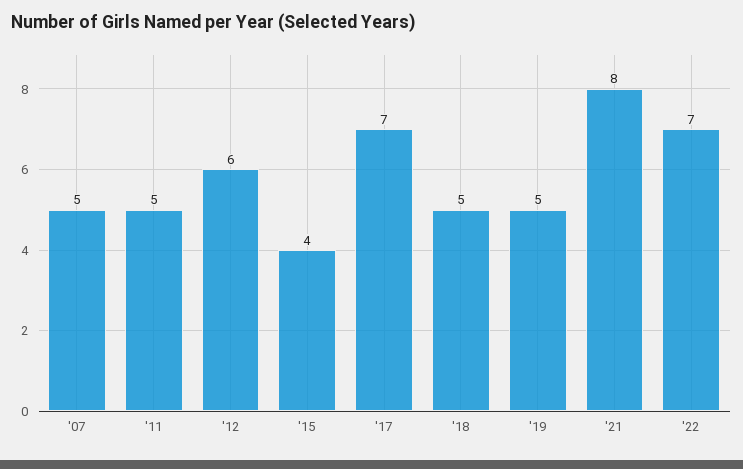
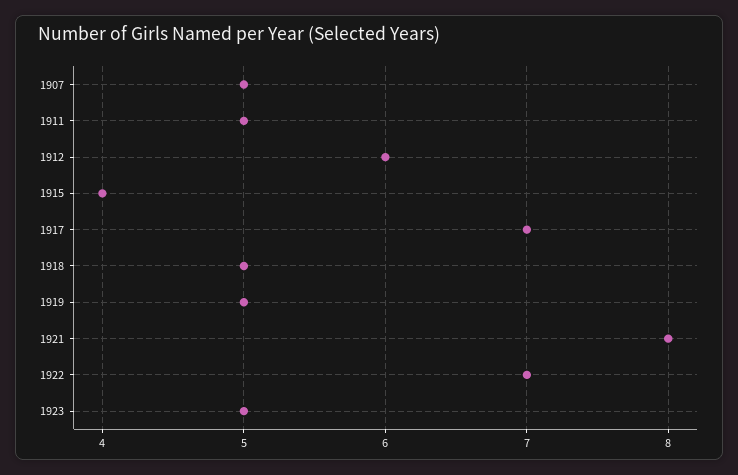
1923: none -> 5

